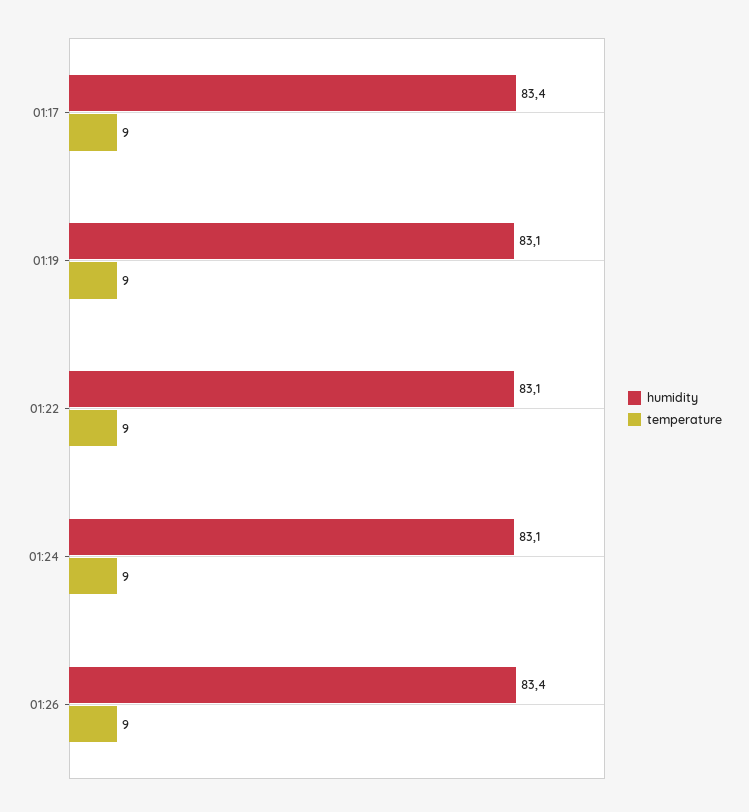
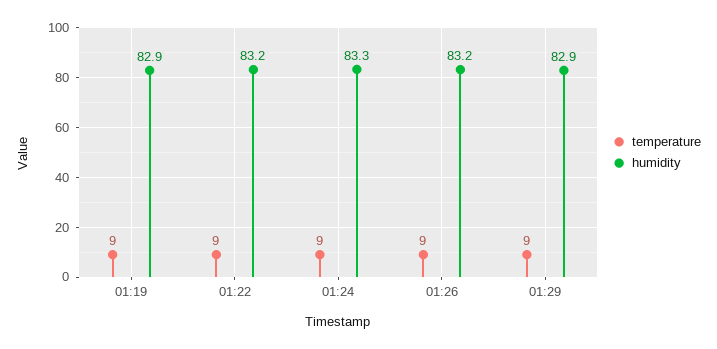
humidity, 01:17: 83.4 -> none
temperature, 01:17: 9 -> none
humidity, 01:19: 83.1 -> 82.9
humidity, 01:22: 83.1 -> 83.2
humidity, 01:24: 83.1 -> 83.3
humidity, 01:26: 83.4 -> 83.2
temperature, 01:29: none -> 9
humidity, 01:29: none -> 82.9

